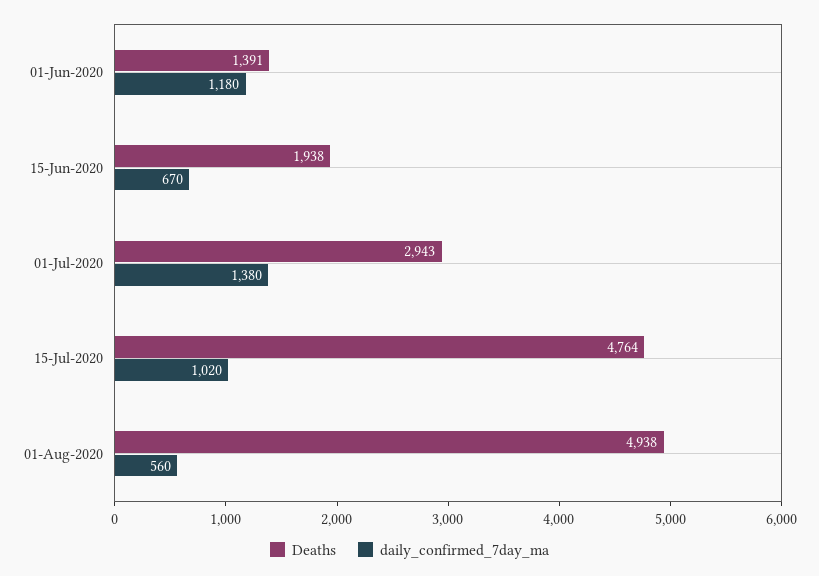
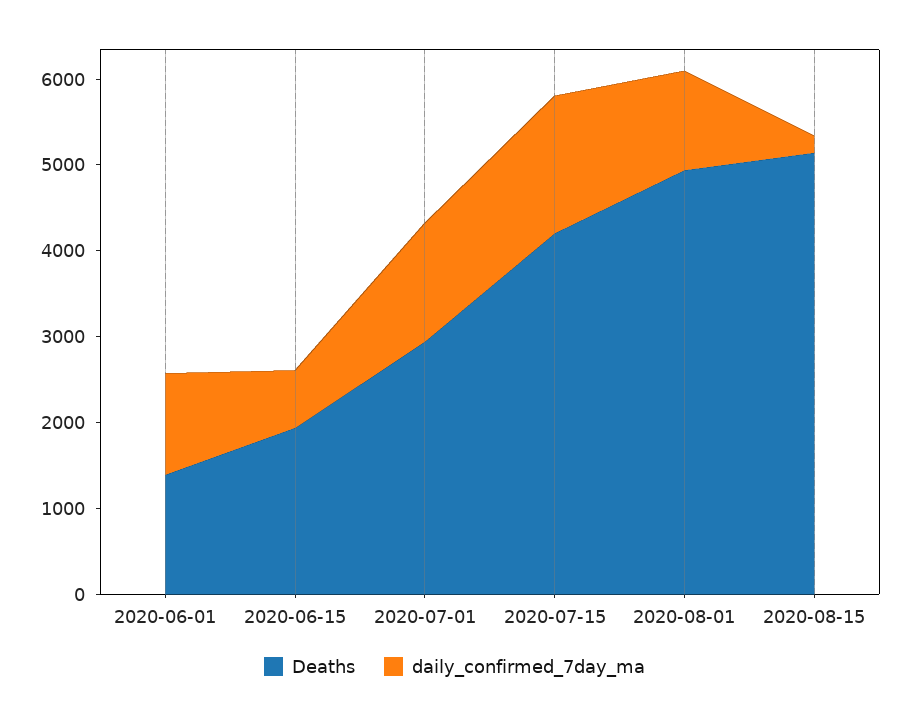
Deaths, 15-Jul-2020: 4764 -> 4200
daily_confirmed_7day_ma, 15-Jul-2020: 1020 -> 1600
daily_confirmed_7day_ma, 01-Aug-2020: 560 -> 1200
Deaths, 2020-08-15: none -> 5200
daily_confirmed_7day_ma, 2020-08-15: none -> 200

